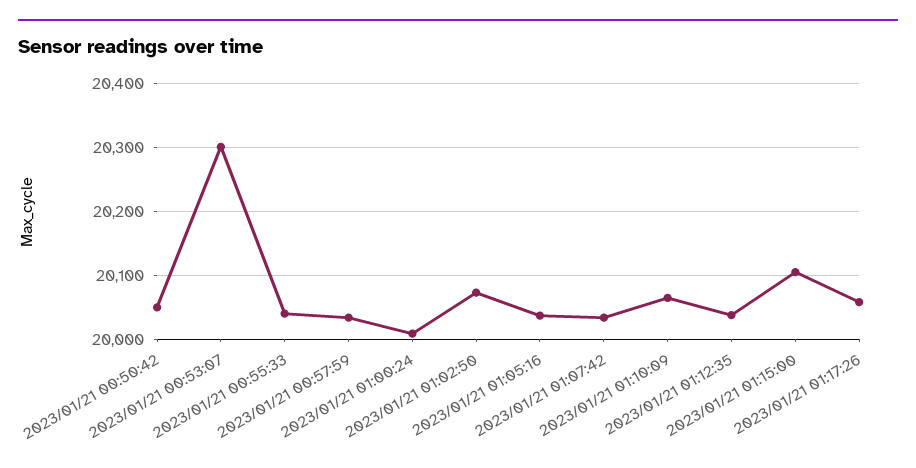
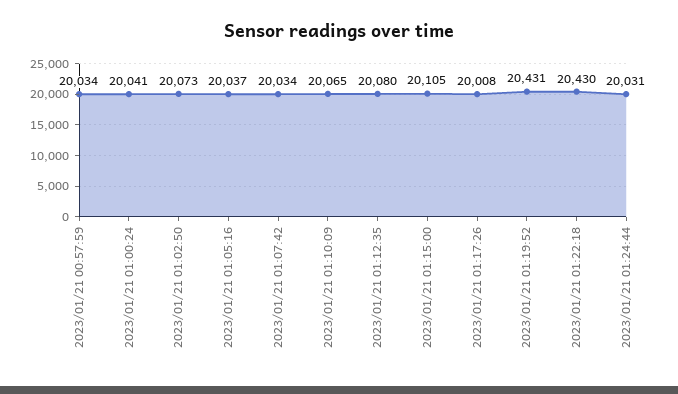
2023/01/21 00:50:42: 20050 -> none
2023/01/21 00:53:07: 20300 -> none
2023/01/21 00:55:33: 20040 -> none
2023/01/21 01:00:24: 20010 -> 20041
2023/01/21 01:12:35: 20040 -> 20080
2023/01/21 01:17:26: 20060 -> 20008
2023/01/21 01:19:52: none -> 20431
2023/01/21 01:22:18: none -> 20430
2023/01/21 01:24:44: none -> 20031

